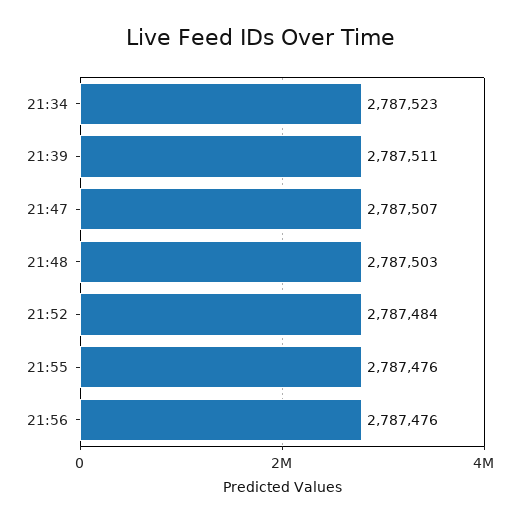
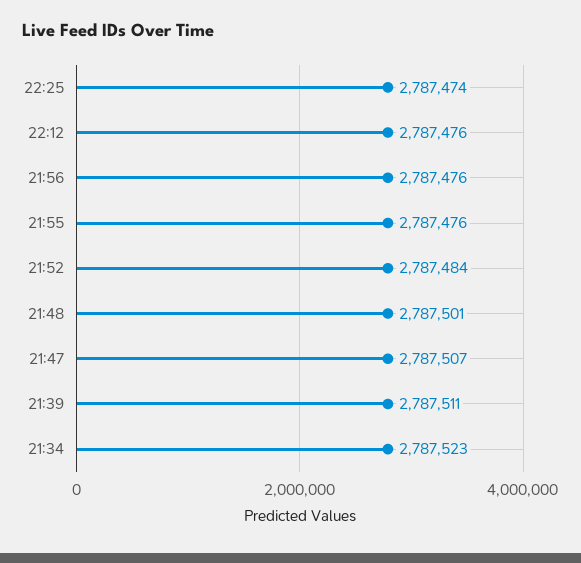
21:48: 2787503 -> 2787501
22:25: none -> 2787474
22:12: none -> 2787476

